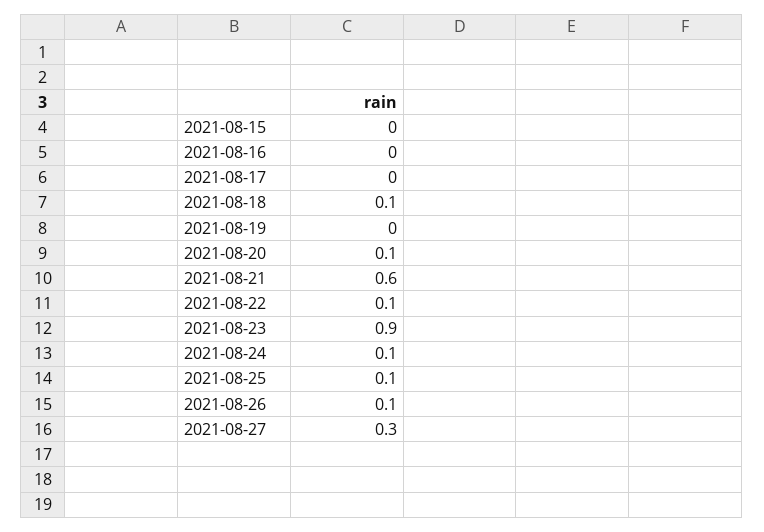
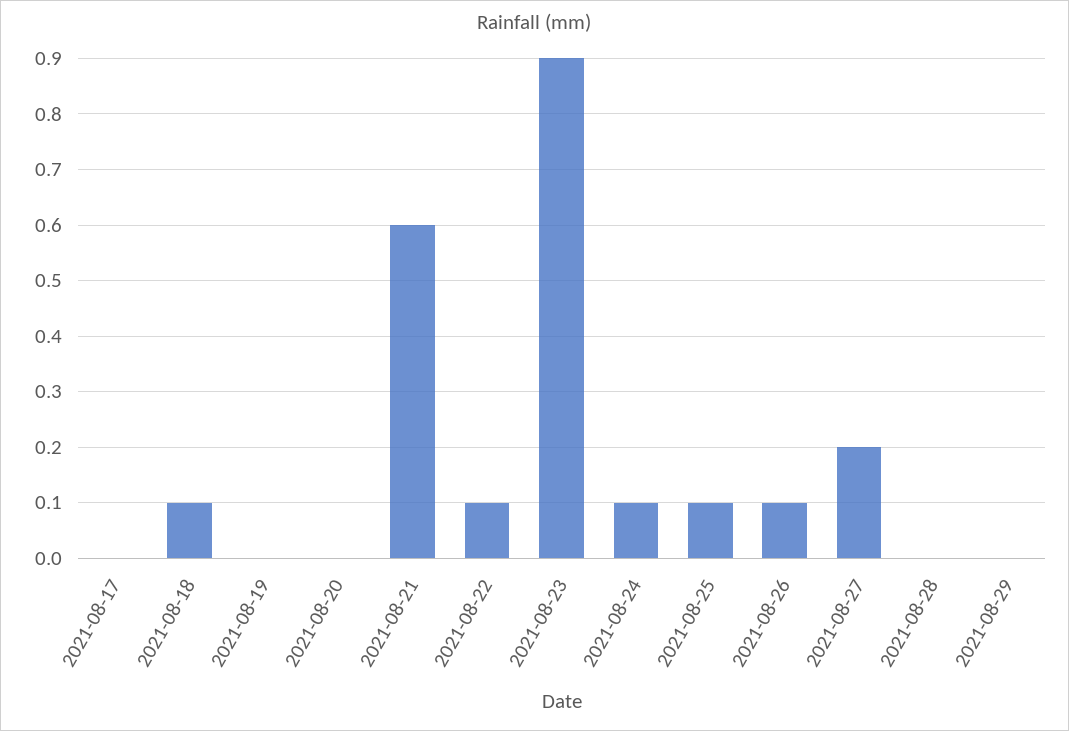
2021-08-15: 0 -> none
2021-08-16: 0 -> none
2021-08-20: 0.1 -> 0
2021-08-27: 0.3 -> 0.2
2021-08-28: none -> 0
2021-08-29: none -> 0

